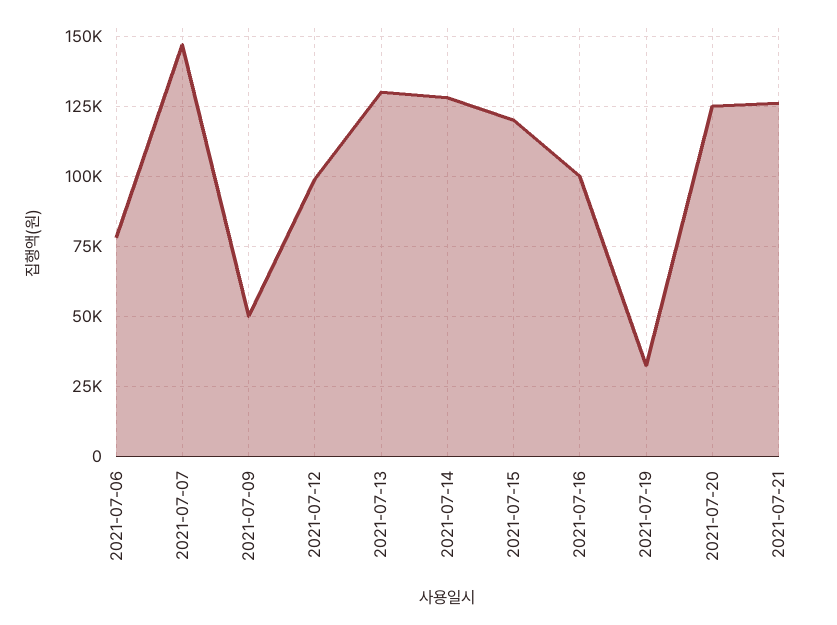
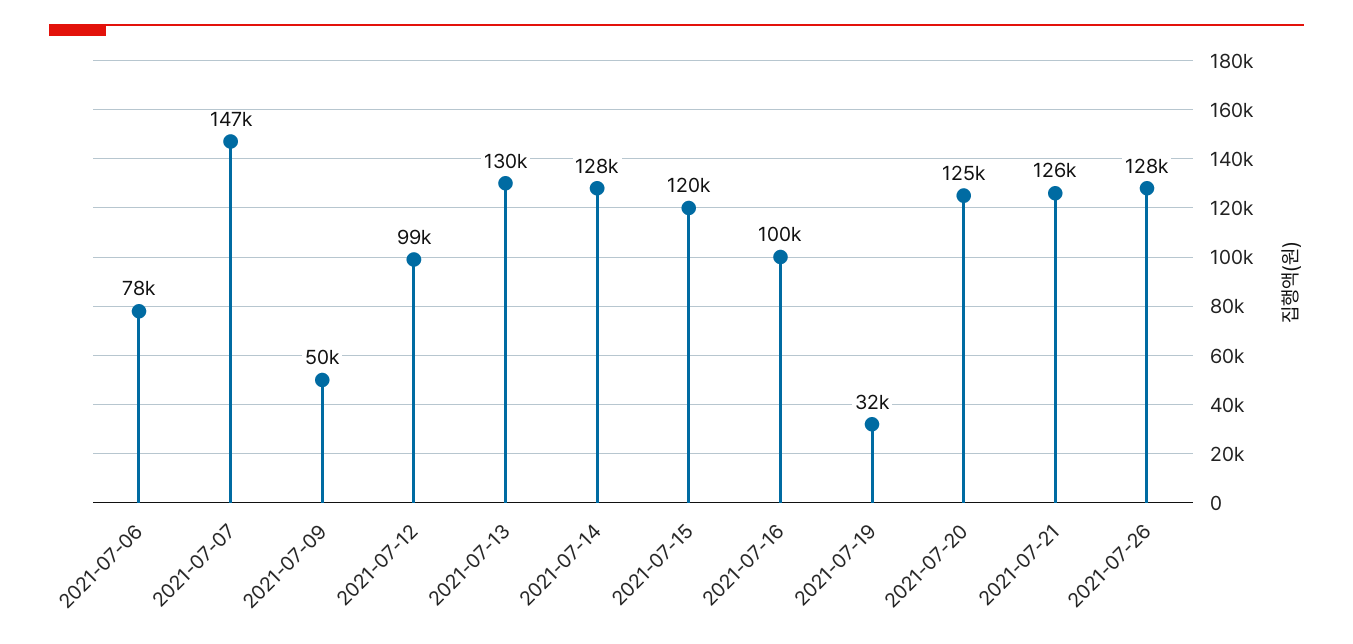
2021-07-26: none -> 128000

